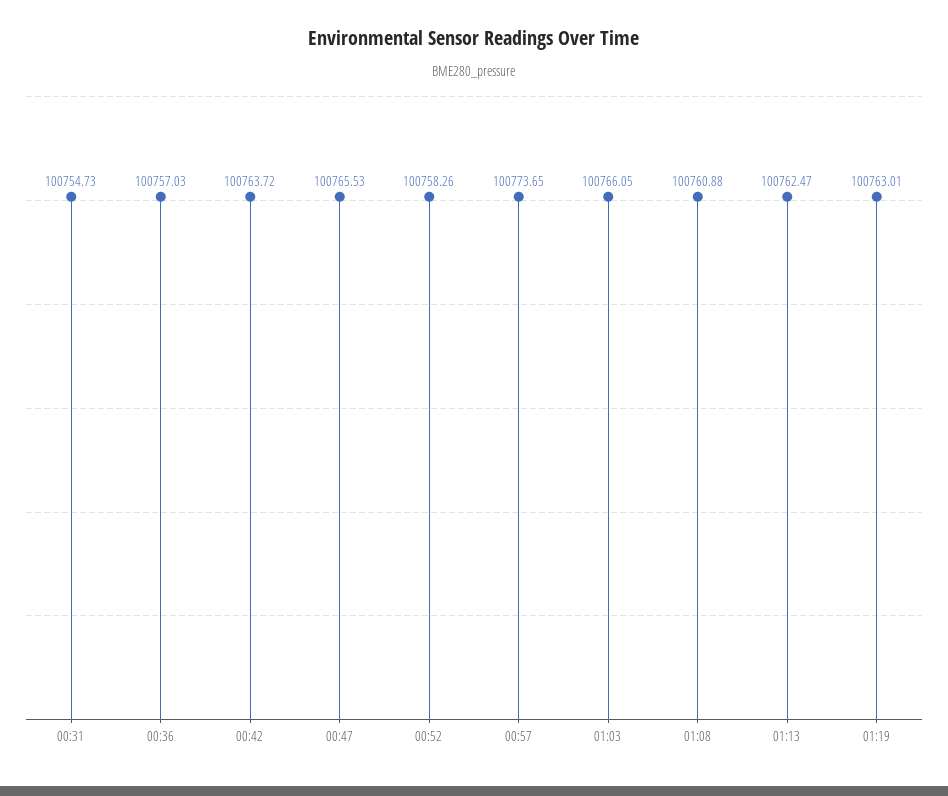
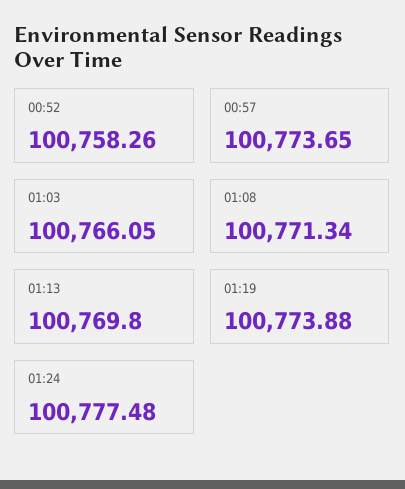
00:31: 100754.73 -> none
00:36: 100757.03 -> none
00:42: 100763.72 -> none
00:47: 100765.53 -> none
01:08: 100760.88 -> 100771.34
01:13: 100762.47 -> 100769.8
01:19: 100763.01 -> 100773.88
01:24: none -> 100777.48

